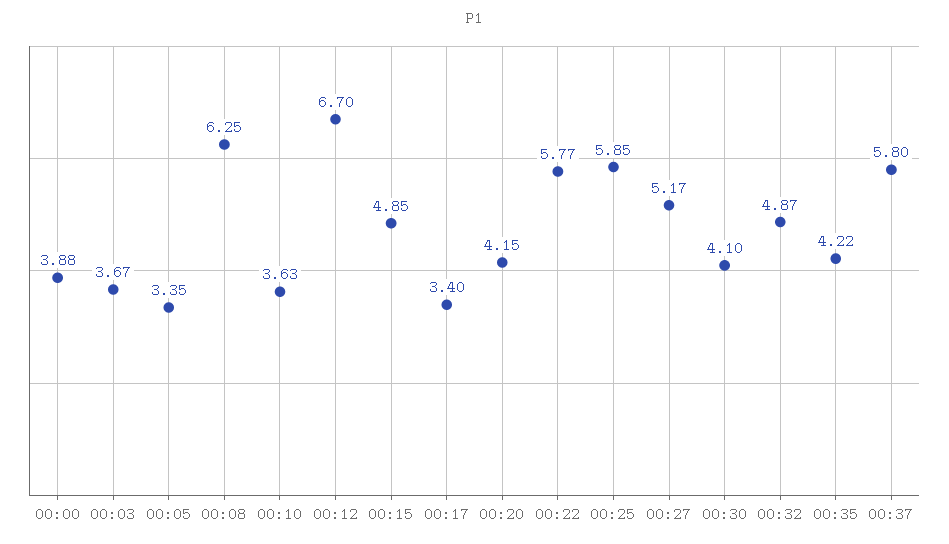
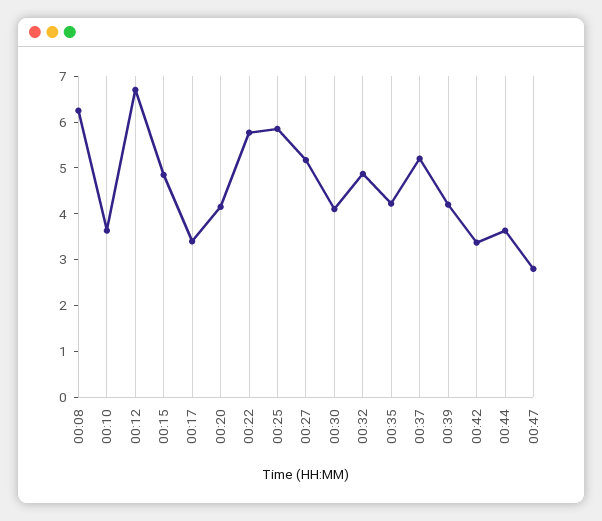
00:00: 3.88 -> none
00:03: 3.67 -> none
00:05: 3.35 -> none
00:37: 5.8 -> 5.2
00:39: none -> 4.2
00:42: none -> 3.4
00:44: none -> 3.6
00:47: none -> 2.8

